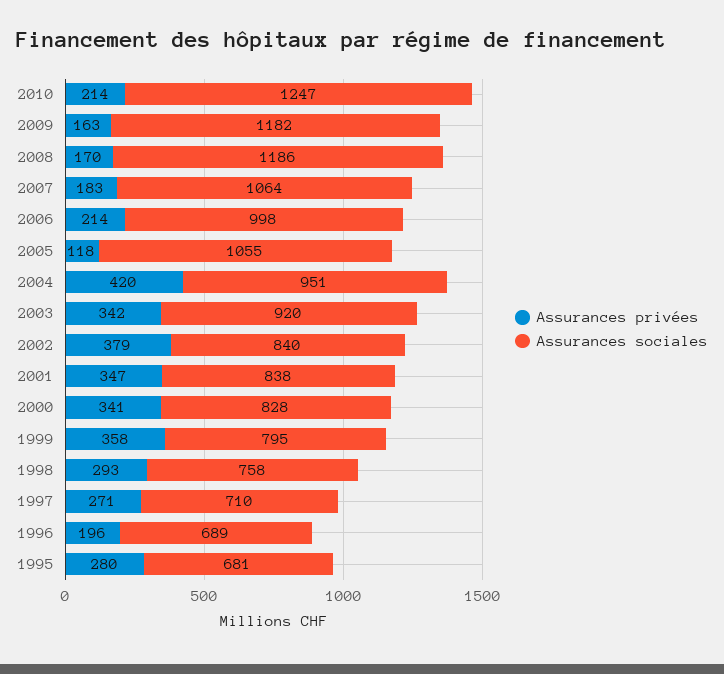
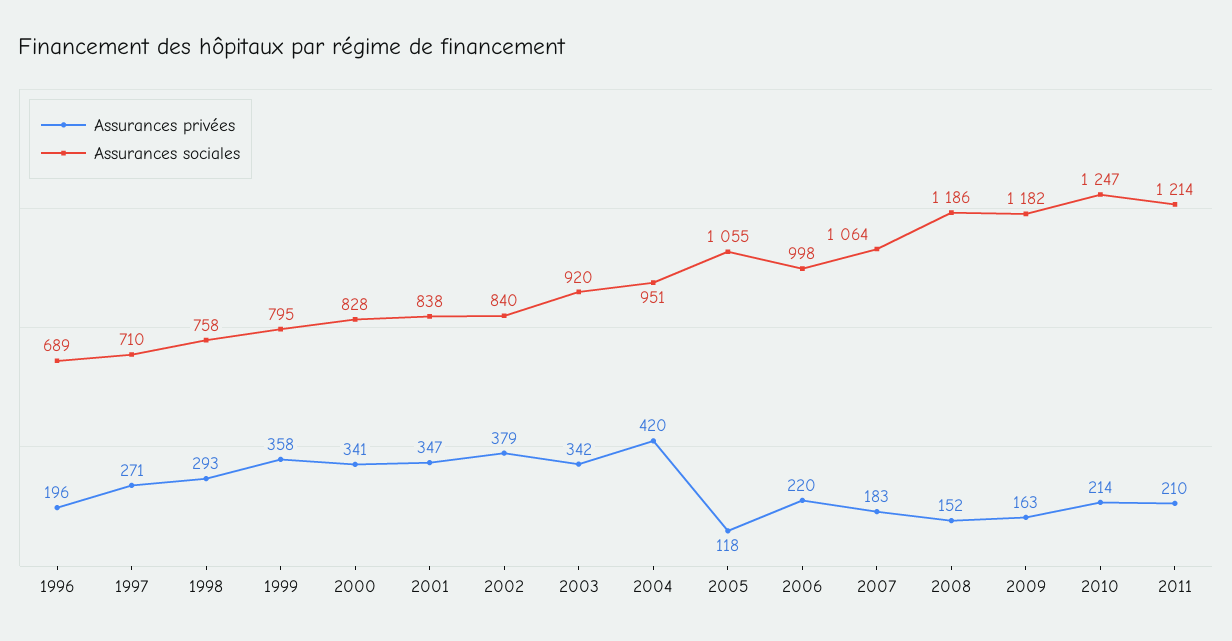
Assurances privées, 2008: 170 -> 152
Assurances privées, 2006: 214 -> 220
Assurances privées, 1995: 280 -> none
Assurances sociales, 1995: 681 -> none
Assurances privées, 2011: none -> 210
Assurances sociales, 2011: none -> 1214

